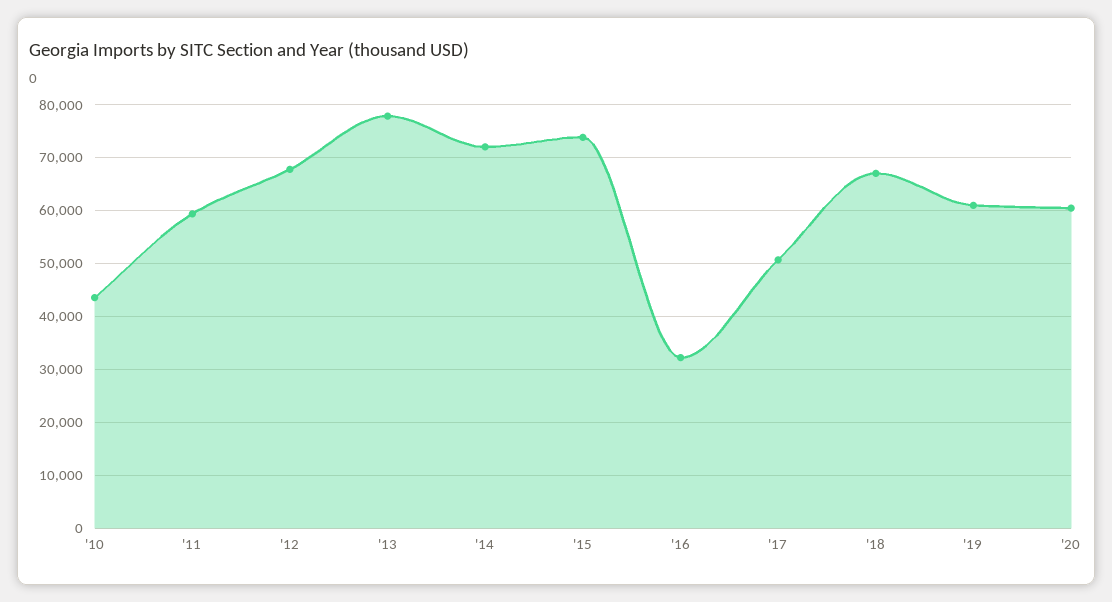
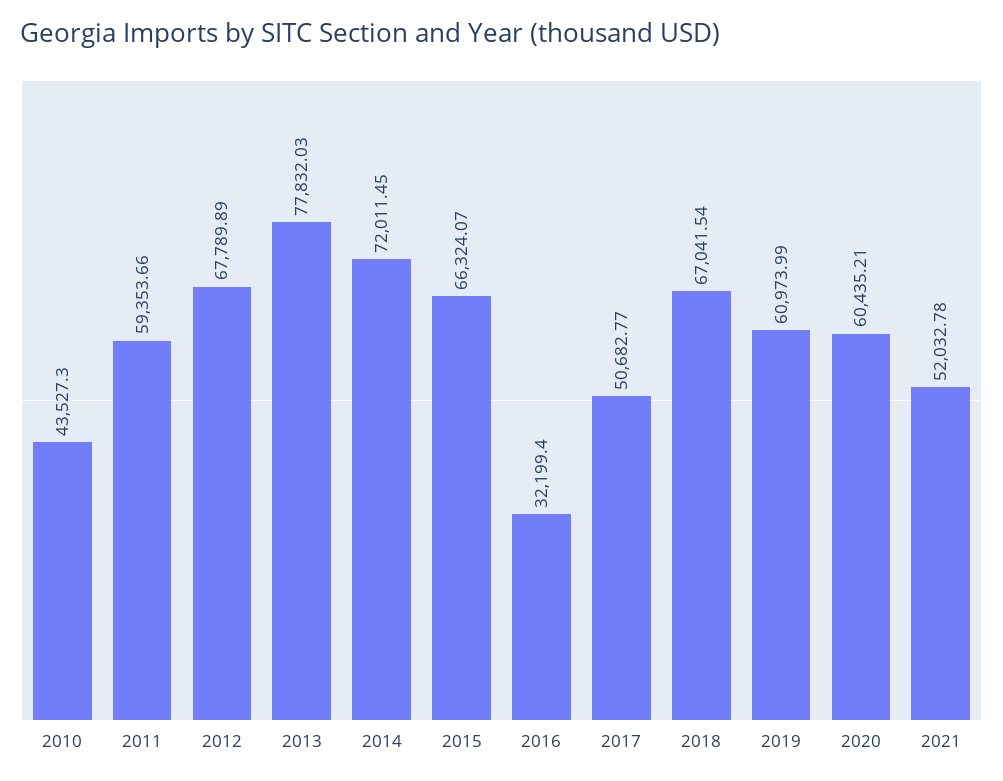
'15: 74000 -> 66324.07
2021: none -> 52032.78

